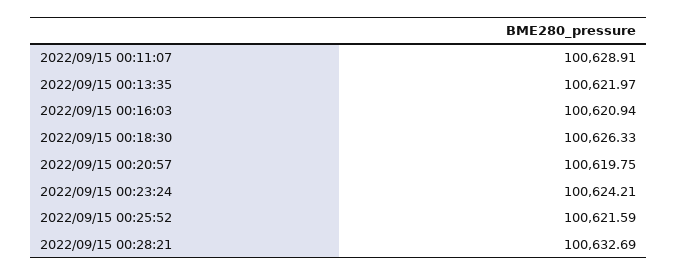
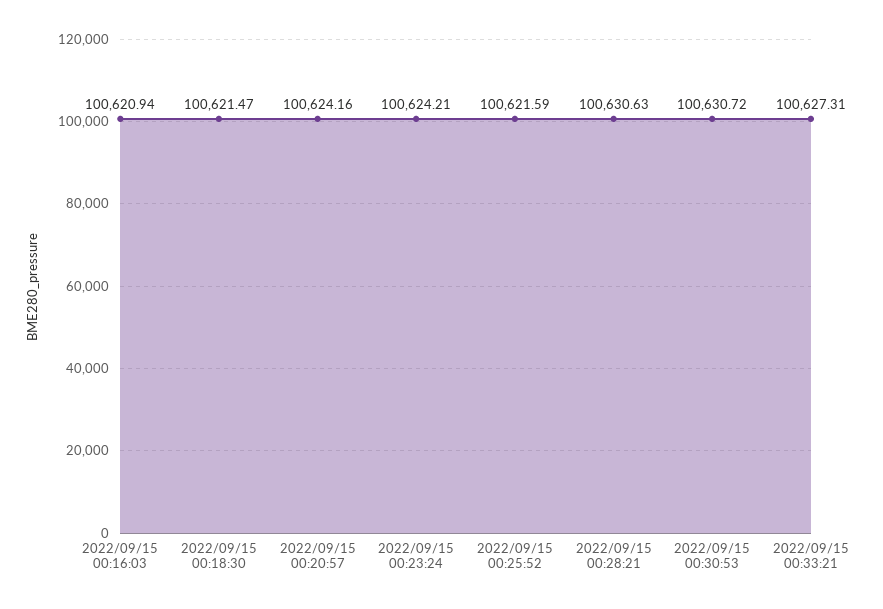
2022/09/15 00:11:07: 100628.91 -> none
2022/09/15 00:13:35: 100621.97 -> none
2022/09/15 00:18:30: 100626.33 -> 100621.47
2022/09/15 00:20:57: 100619.75 -> 100624.16
2022/09/15 00:28:21: 100632.69 -> 100630.63
2022/09/15 00:30:53: none -> 100630.72
2022/09/15 00:33:21: none -> 100627.31

